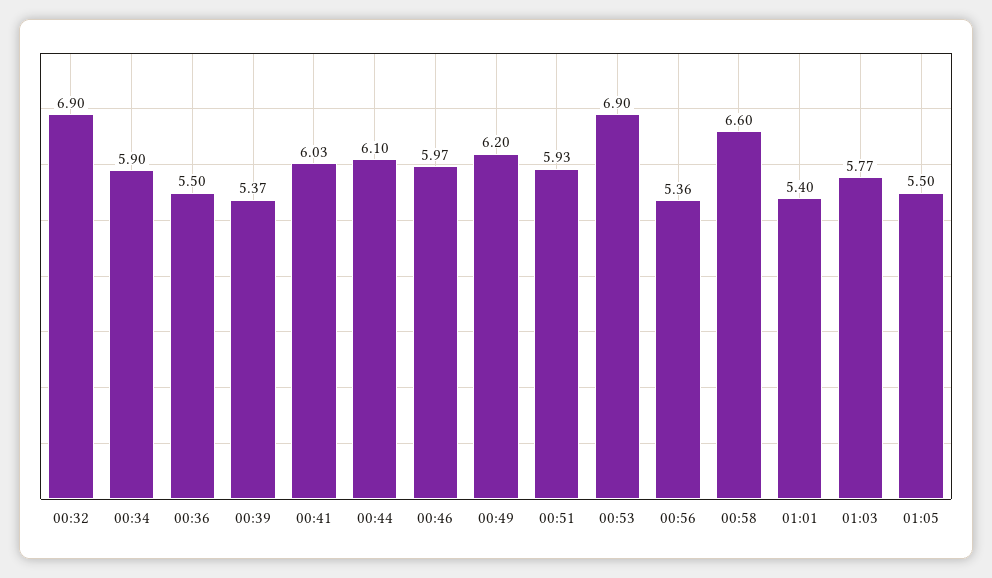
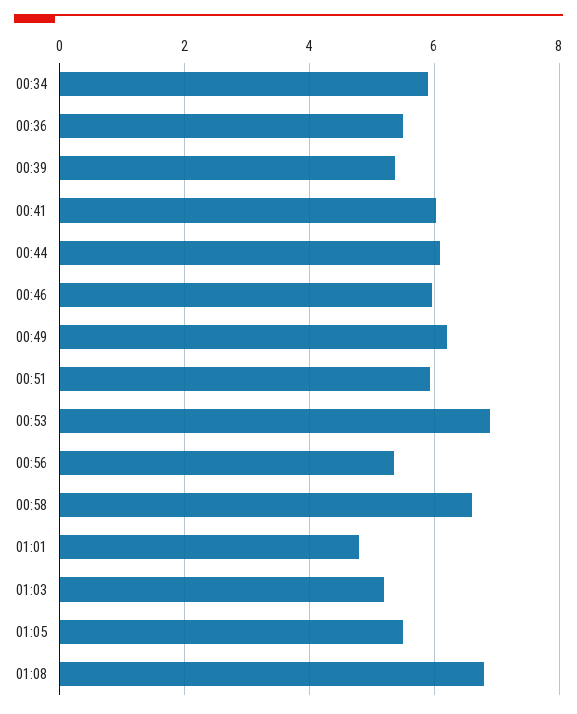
00:32: 6.9 -> none
01:01: 5.4 -> 4.8
01:03: 5.77 -> 5.2
01:08: none -> 6.8

